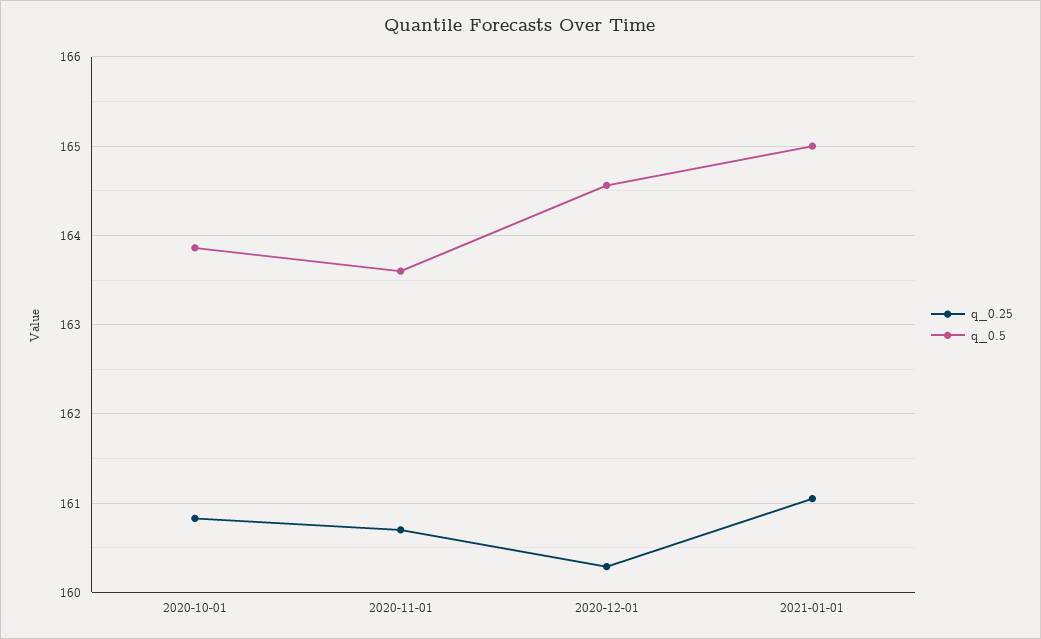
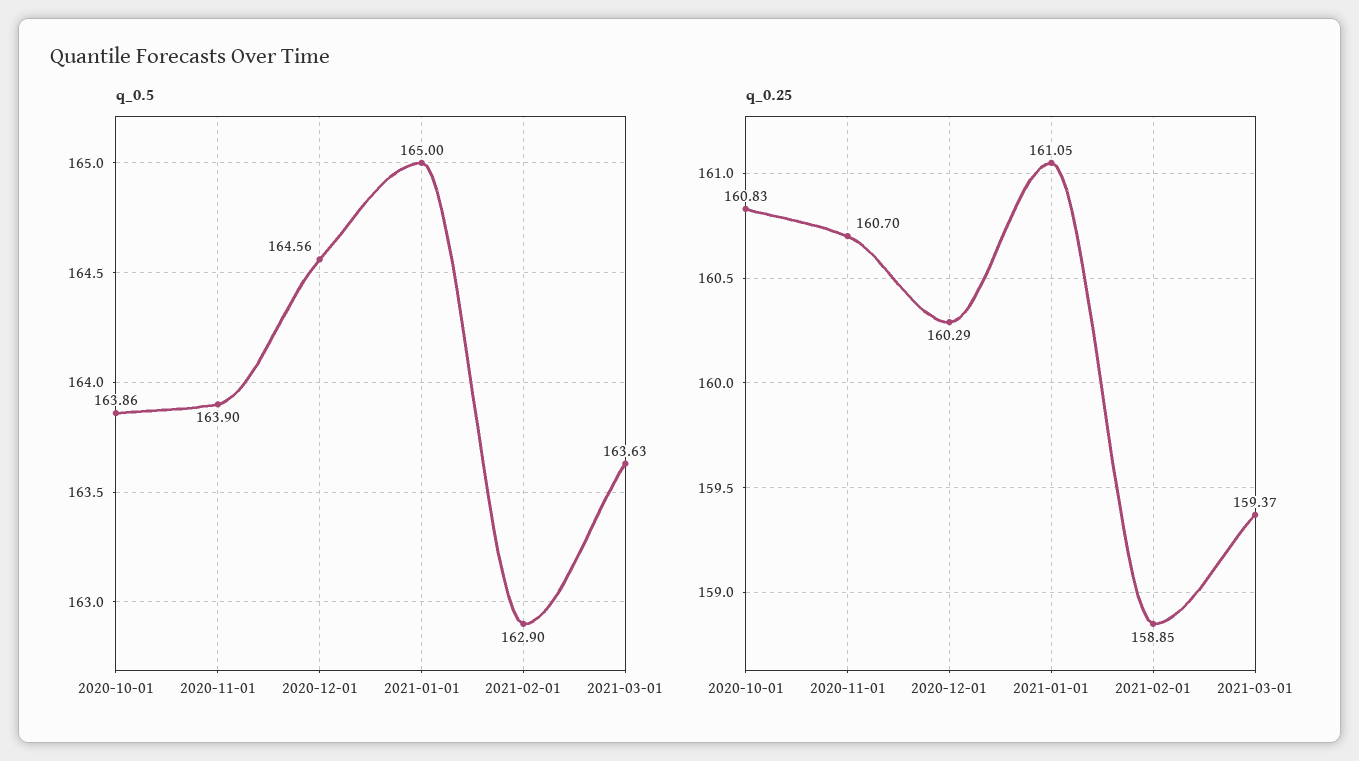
q_0.5, 2020-11-01: 163.6 -> 163.9
q_0.5, 2021-02-01: none -> 162.9
q_0.5, 2021-03-01: none -> 163.63
q_0.25, 2021-02-01: none -> 158.85
q_0.25, 2021-03-01: none -> 159.37

